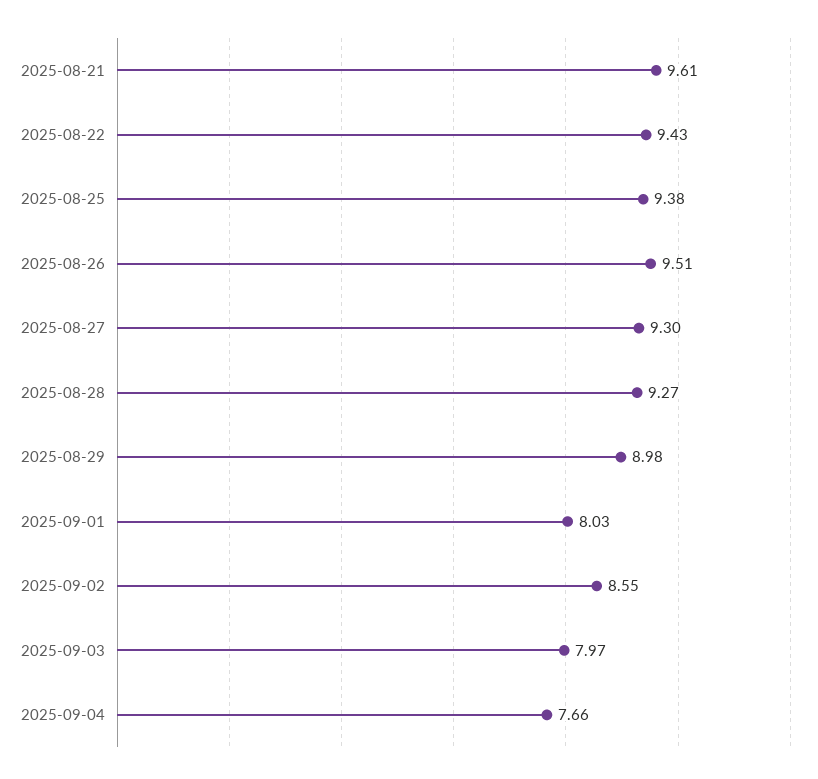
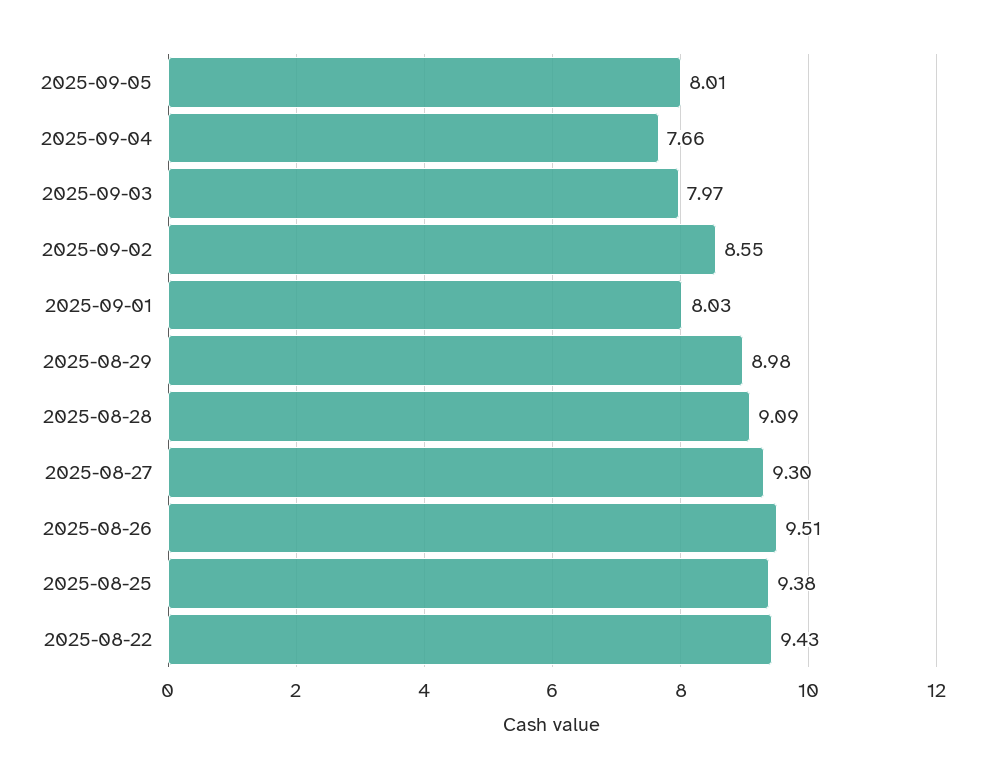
2025-08-21: 9.61 -> none
2025-08-28: 9.27 -> 9.09
2025-09-05: none -> 8.01

